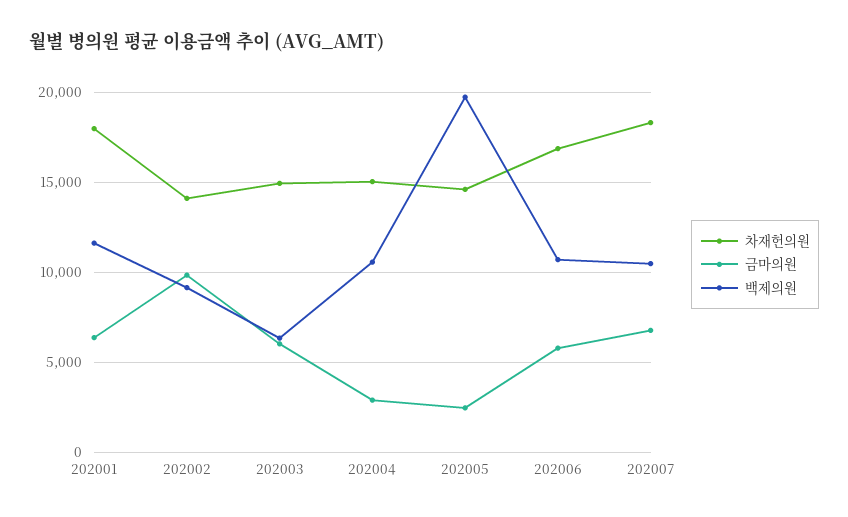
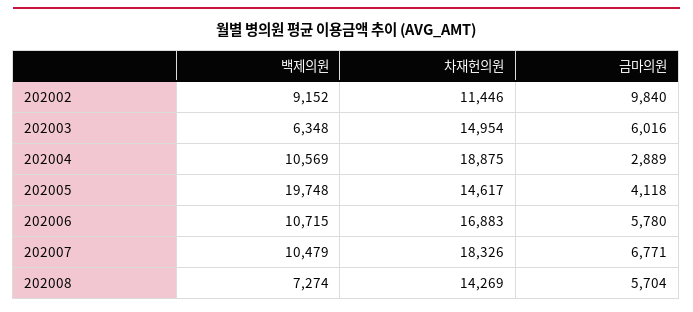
차재헌의원, 202001: 18000 -> none
금마의원, 202001: 6500 -> none
백제의원, 202001: 11500 -> none
차재헌의원, 202002: 14000 -> 11446
차재헌의원, 202004: 15000 -> 18875
금마의원, 202005: 2500 -> 4118
백제의원, 202008: none -> 7274
차재헌의원, 202008: none -> 14269
금마의원, 202008: none -> 5704

